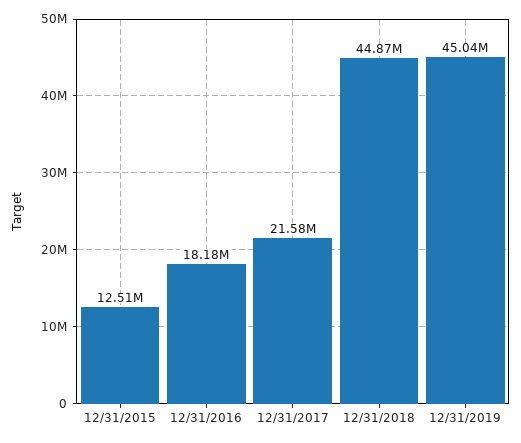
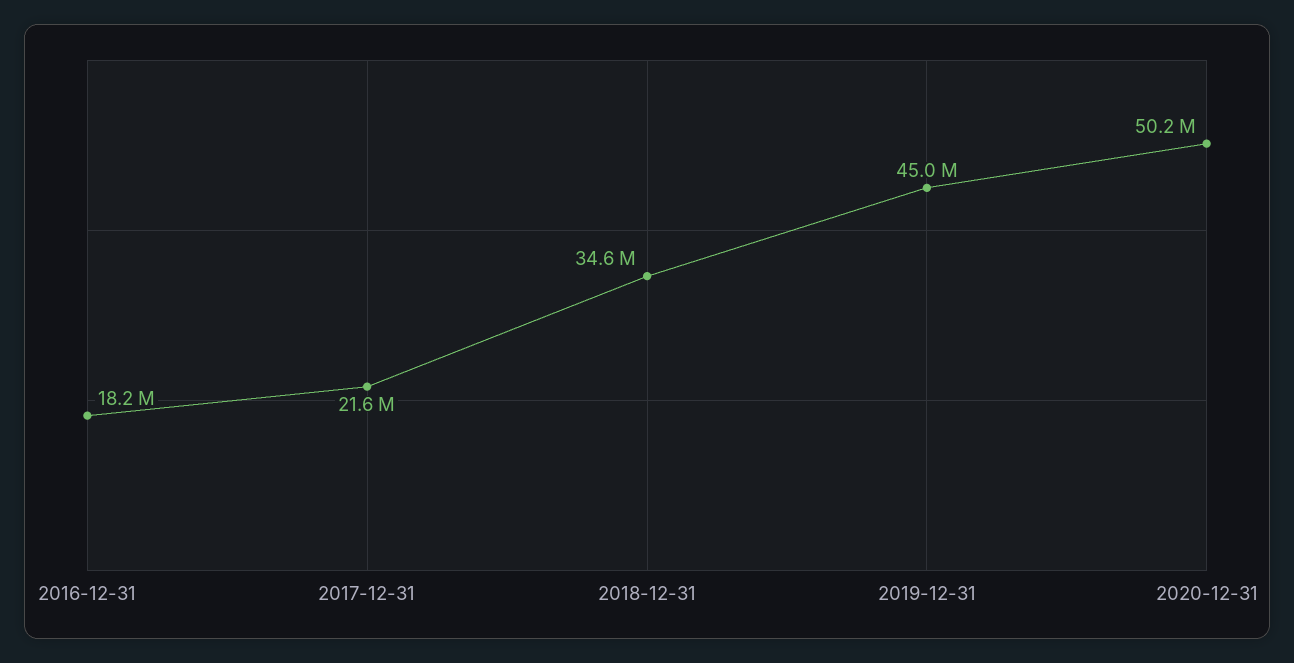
12/31/2015: 12510000 -> none
12/31/2018: 44870000 -> 34600000
2020-12-31: none -> 50200000

